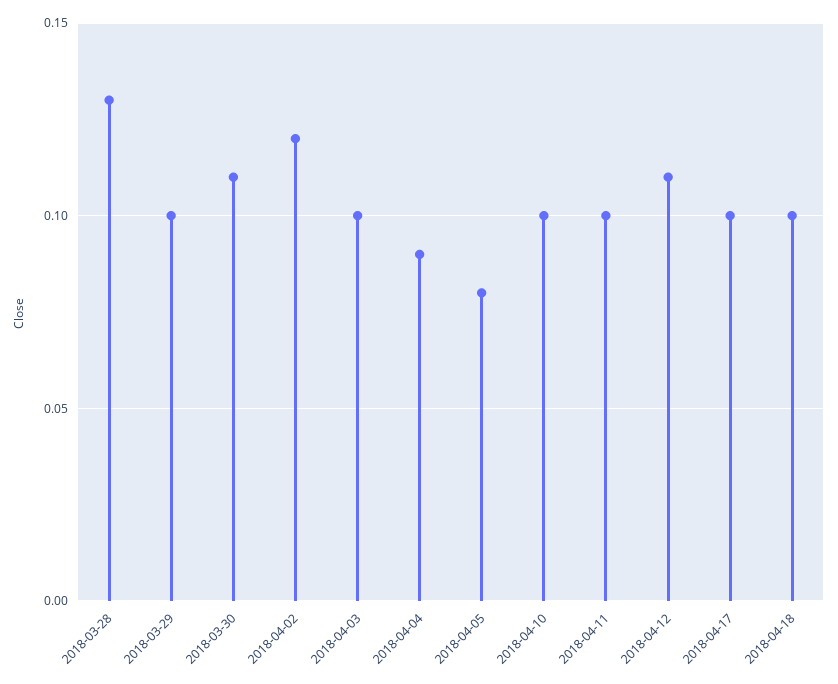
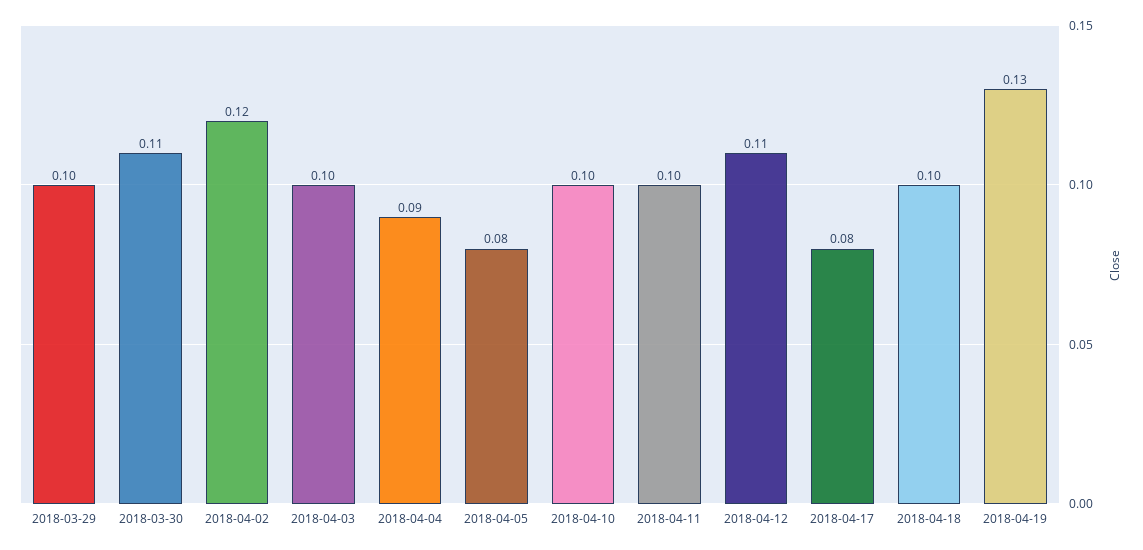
2018-03-28: 0.13 -> none
2018-04-17: 0.1 -> 0.08
2018-04-19: none -> 0.13

